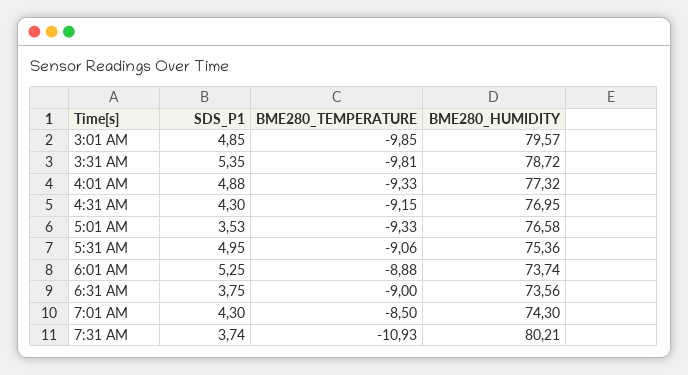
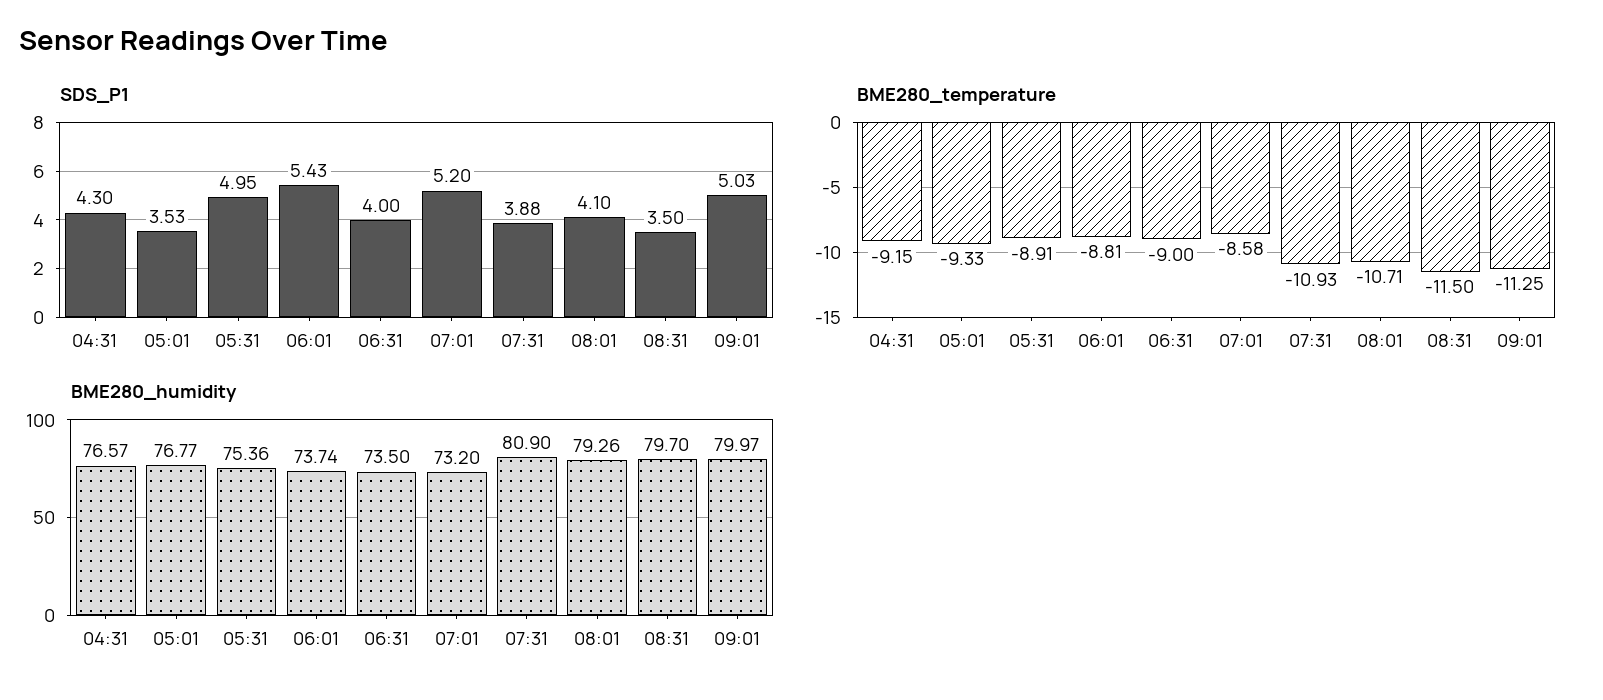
SDS_P1, 3:01 AM: 4.85 -> none
BME280_TEMPERATURE, 3:01 AM: -9.85 -> none
BME280_HUMIDITY, 3:01 AM: 79.57 -> none
SDS_P1, 3:31 AM: 5.35 -> none
BME280_TEMPERATURE, 3:31 AM: -9.81 -> none
BME280_HUMIDITY, 3:31 AM: 78.72 -> none
SDS_P1, 4:01 AM: 4.88 -> none
BME280_TEMPERATURE, 4:01 AM: -9.33 -> none
BME280_HUMIDITY, 4:01 AM: 77.32 -> none
BME280_HUMIDITY, 4:31 AM: 76.95 -> 76.57
BME280_HUMIDITY, 5:01 AM: 76.58 -> 76.77
BME280_TEMPERATURE, 5:31 AM: -9.06 -> -8.91
SDS_P1, 6:01 AM: 5.25 -> 5.43
BME280_TEMPERATURE, 6:01 AM: -8.88 -> -8.81
SDS_P1, 6:31 AM: 3.75 -> 4
BME280_HUMIDITY, 6:31 AM: 73.56 -> 73.5
SDS_P1, 7:01 AM: 4.3 -> 5.2
BME280_TEMPERATURE, 7:01 AM: -8.5 -> -8.58
BME280_HUMIDITY, 7:01 AM: 74.3 -> 73.2
SDS_P1, 7:31 AM: 3.74 -> 3.88
BME280_HUMIDITY, 7:31 AM: 80.21 -> 80.9
SDS_P1, 08:01: none -> 4.1
SDS_P1, 08:31: none -> 3.5
SDS_P1, 09:01: none -> 5.03
BME280_TEMPERATURE, 08:01: none -> -10.71
BME280_TEMPERATURE, 08:31: none -> -11.5
BME280_TEMPERATURE, 09:01: none -> -11.25
BME280_HUMIDITY, 08:01: none -> 79.26
BME280_HUMIDITY, 08:31: none -> 79.7
BME280_HUMIDITY, 09:01: none -> 79.97

